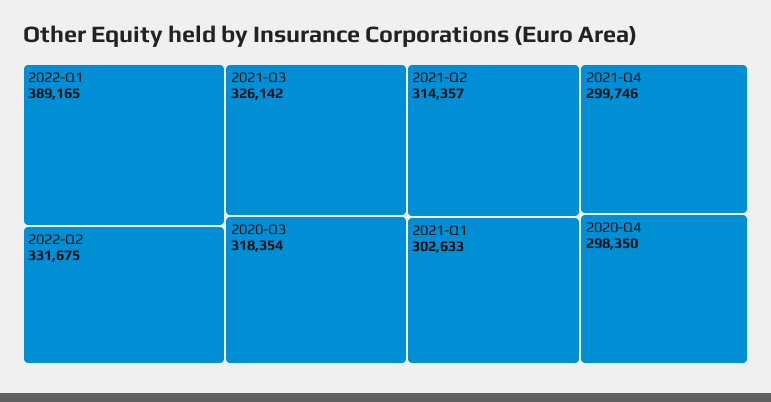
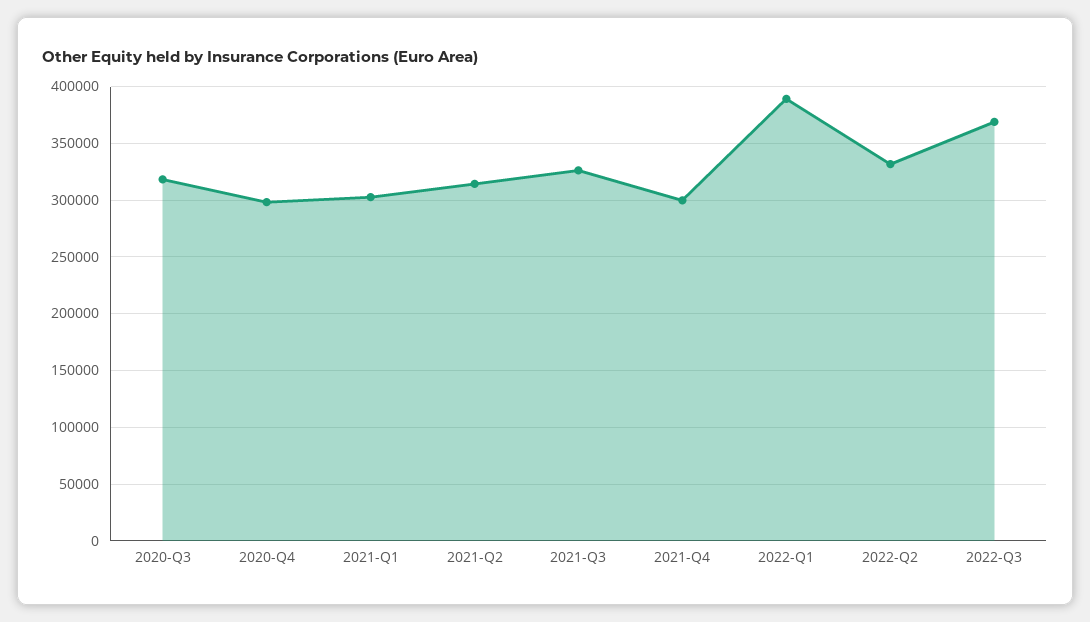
2022-Q3: none -> 370000

